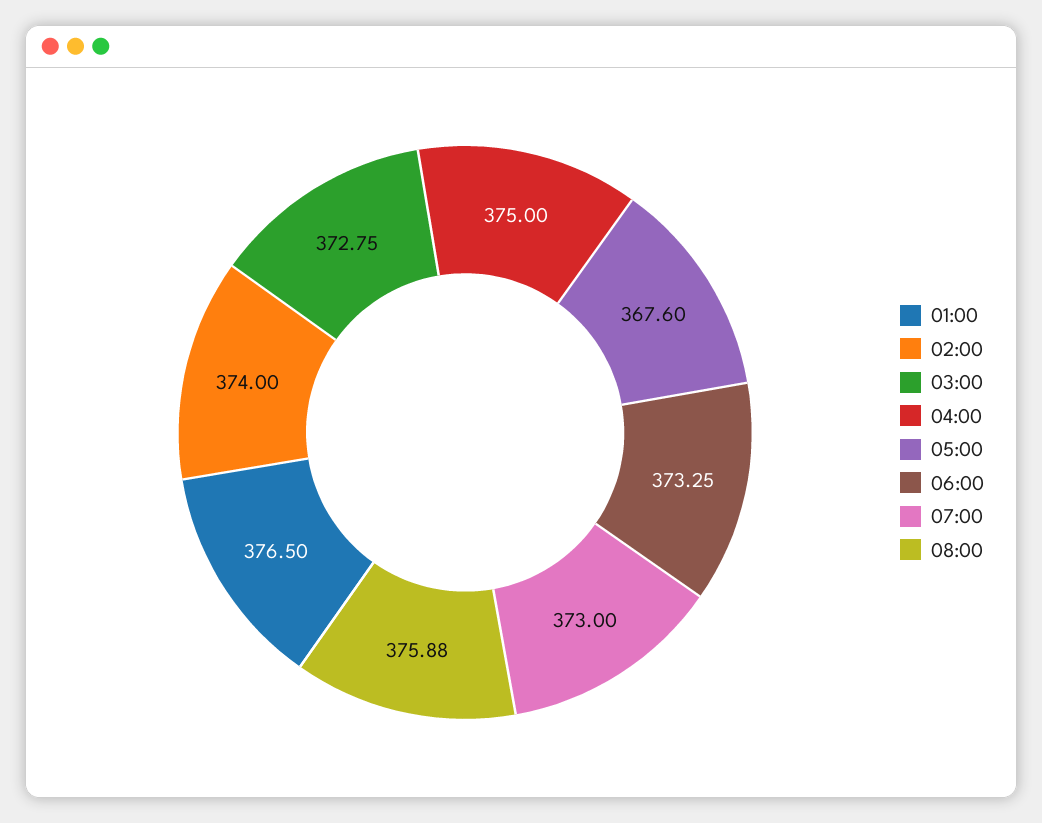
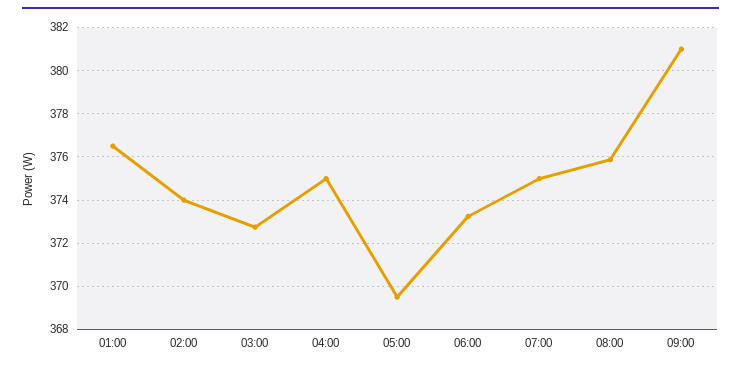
05:00: 367.6 -> 369.5
07:00: 373 -> 375
09:00: none -> 381

